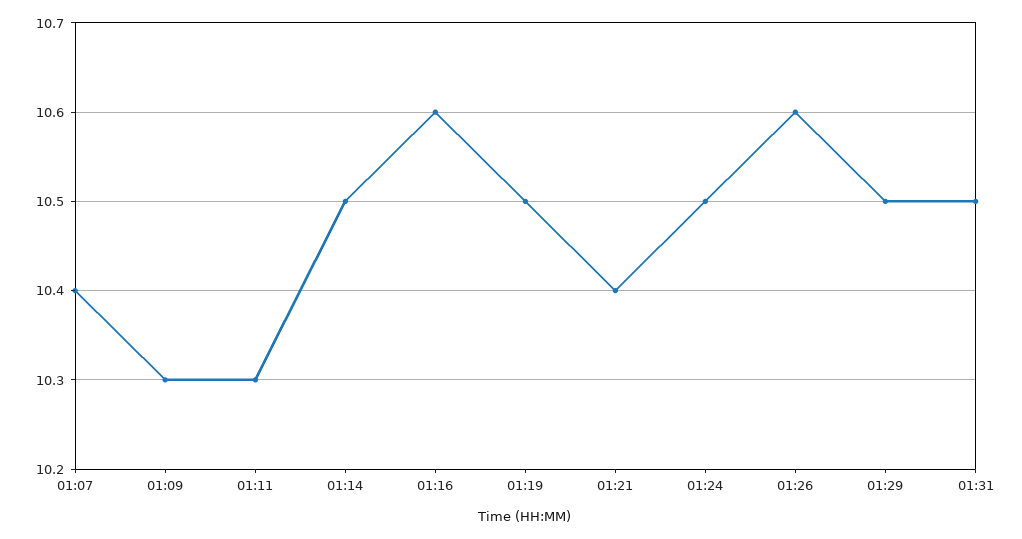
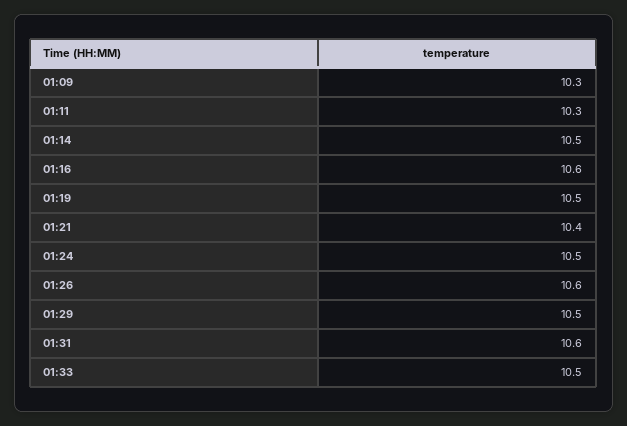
01:07: 10.4 -> none
01:31: 10.5 -> 10.6
01:33: none -> 10.5

